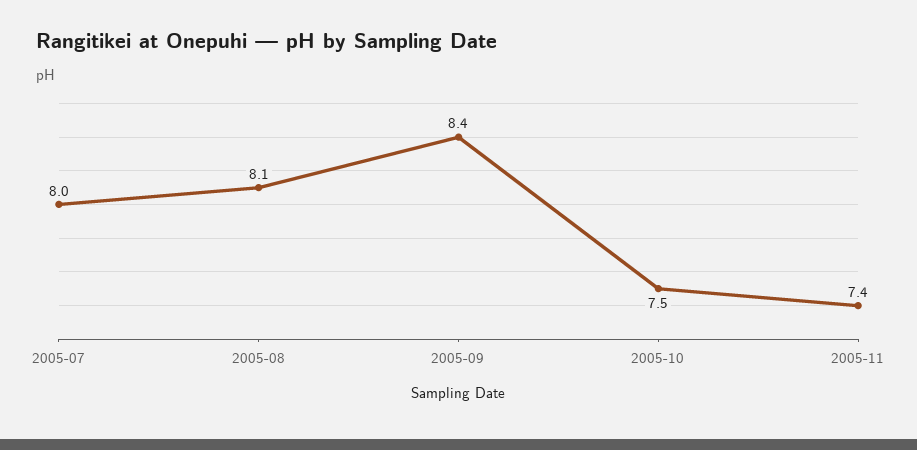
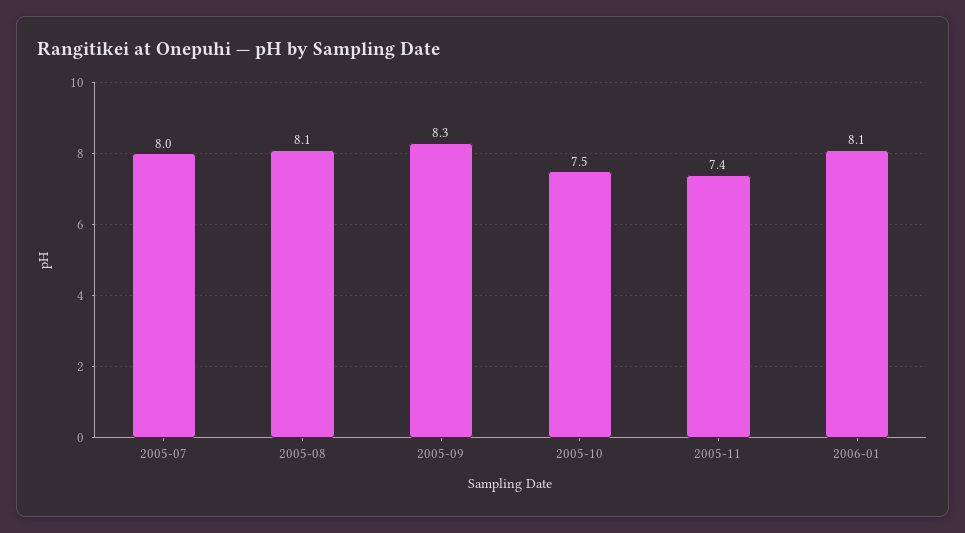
2005-09: 8.4 -> 8.3
2006-01: none -> 8.1

